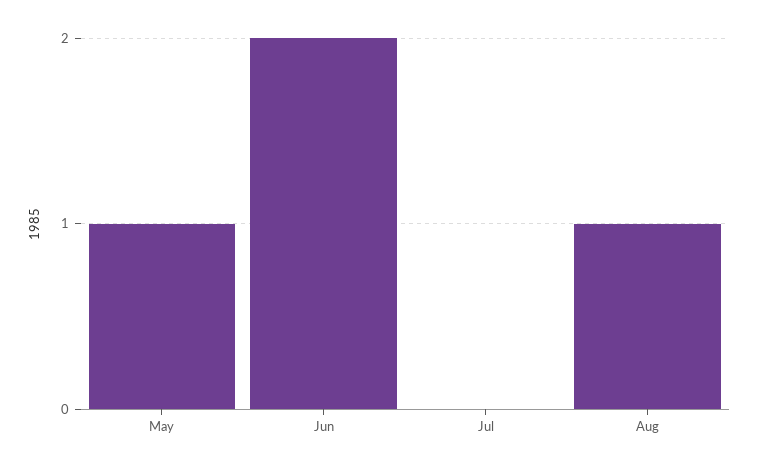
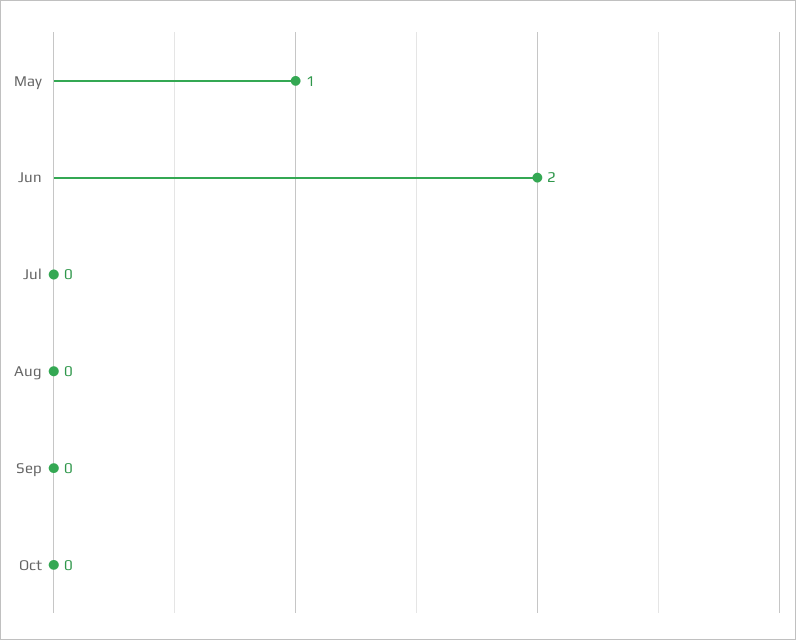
Aug: 1 -> 0
Sep: none -> 0
Oct: none -> 0

